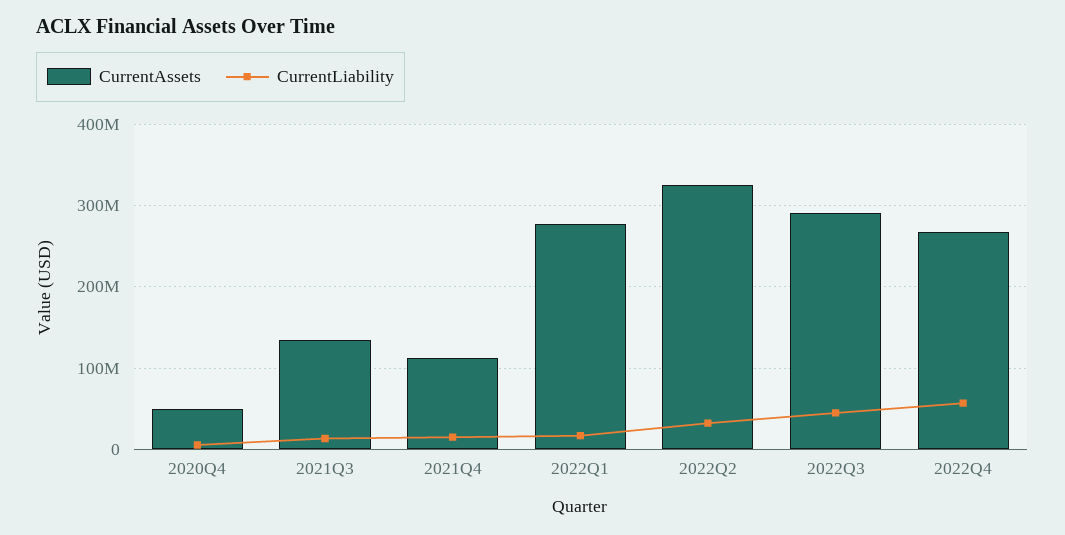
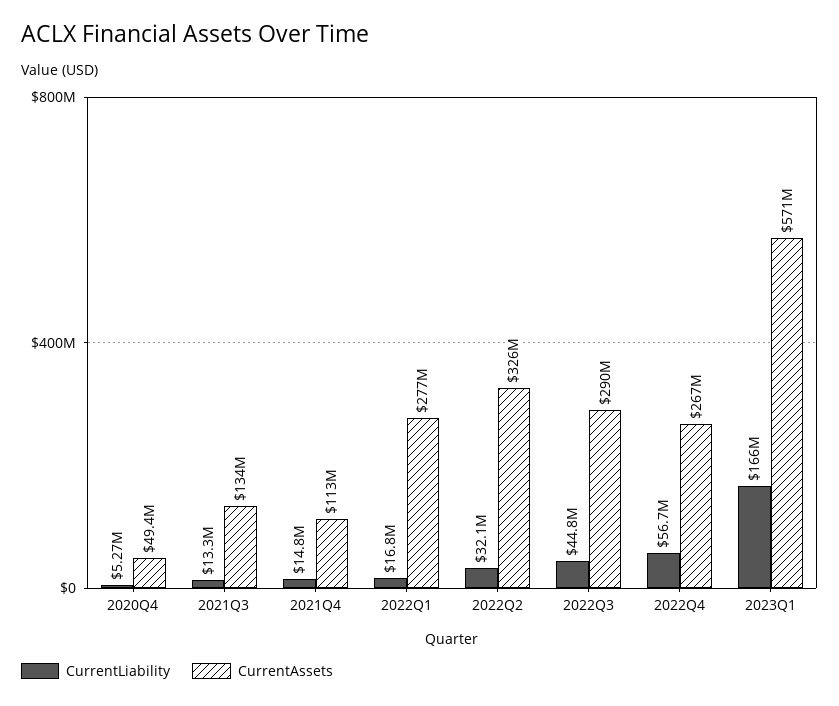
CurrentLiability, 2023Q1: none -> 166000000
CurrentAssets, 2023Q1: none -> 571000000

